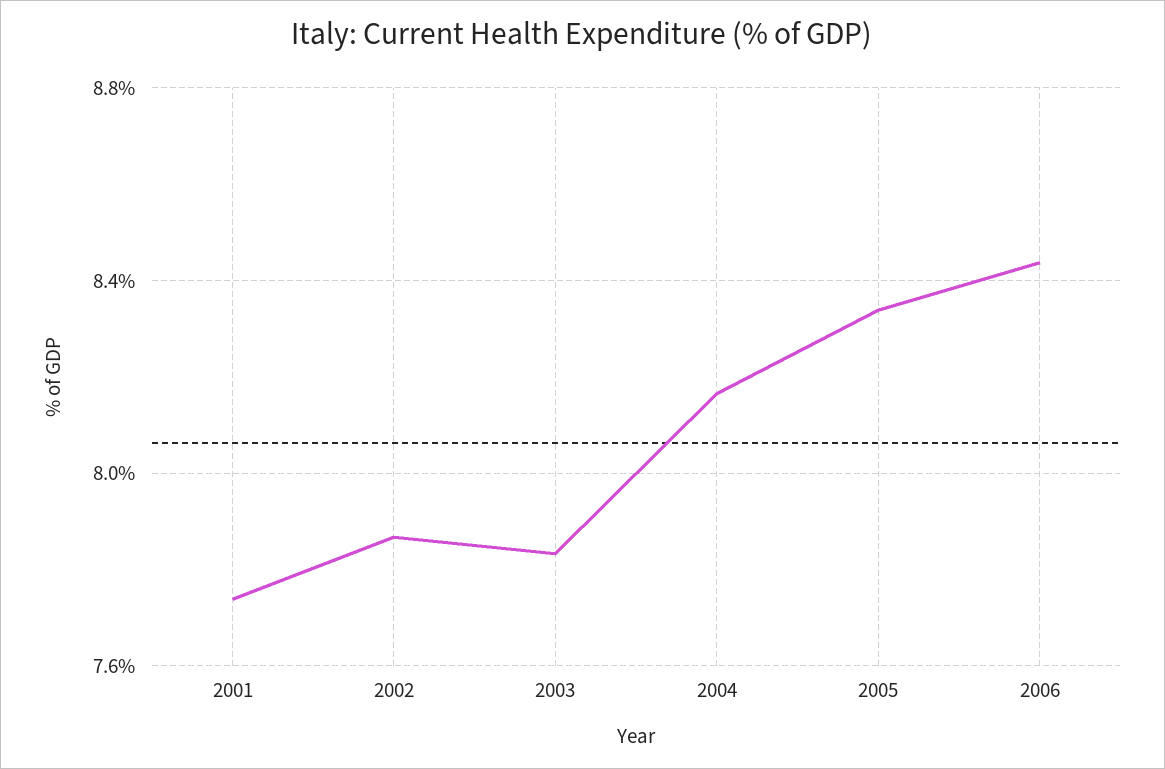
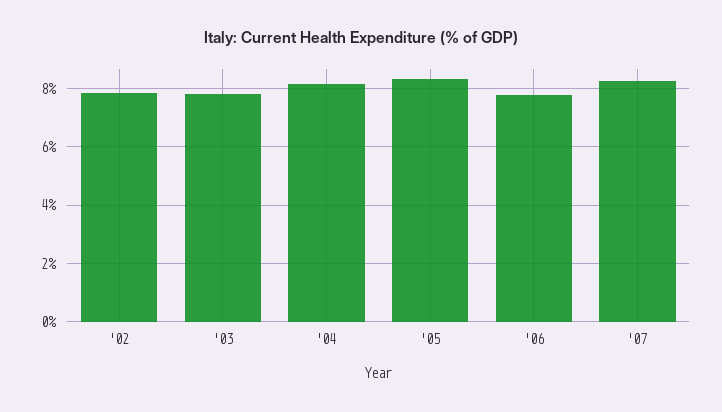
2001: 7.75 -> none
2006: 8.45 -> 7.75
'07: none -> 8.25

